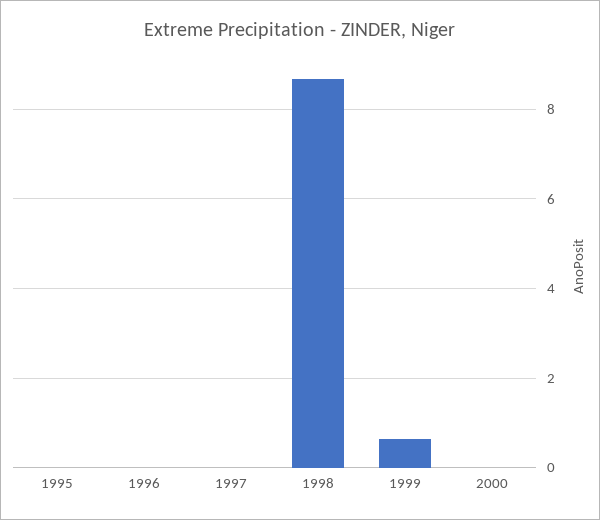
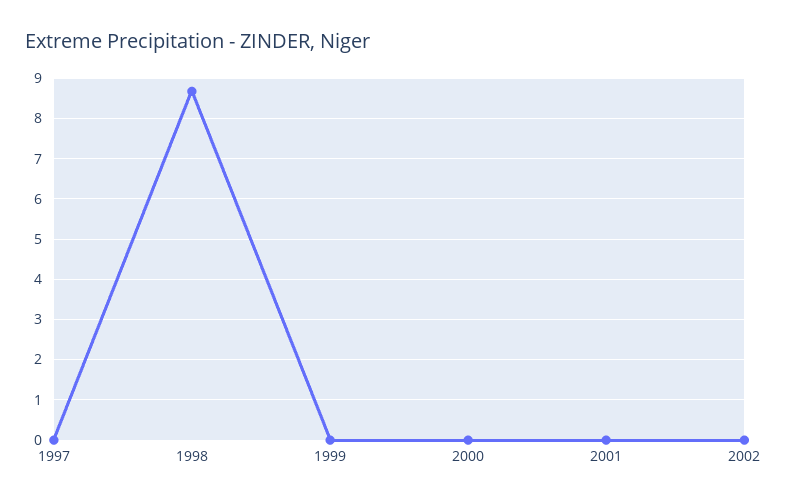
1995: 0 -> none
1996: 0 -> none
1999: 0.6 -> 0
2001: none -> 0
2002: none -> 0

